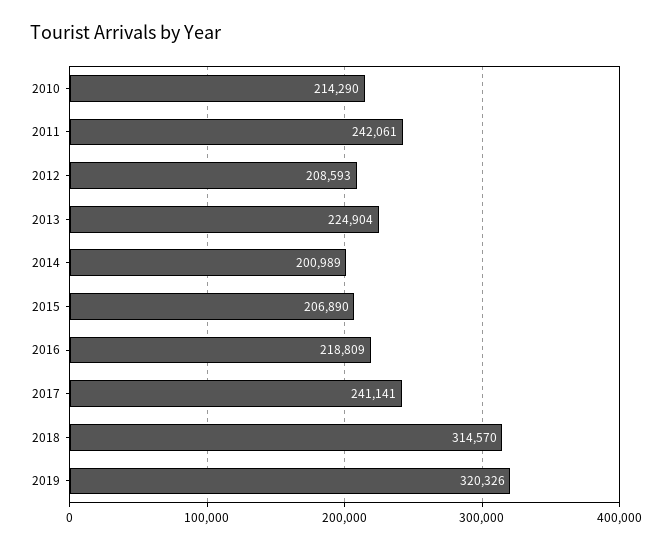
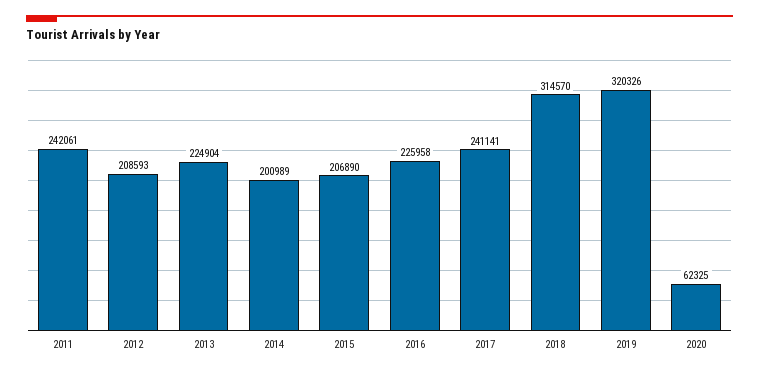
2010: 214290 -> none
2016: 218809 -> 225958
2020: none -> 62325

